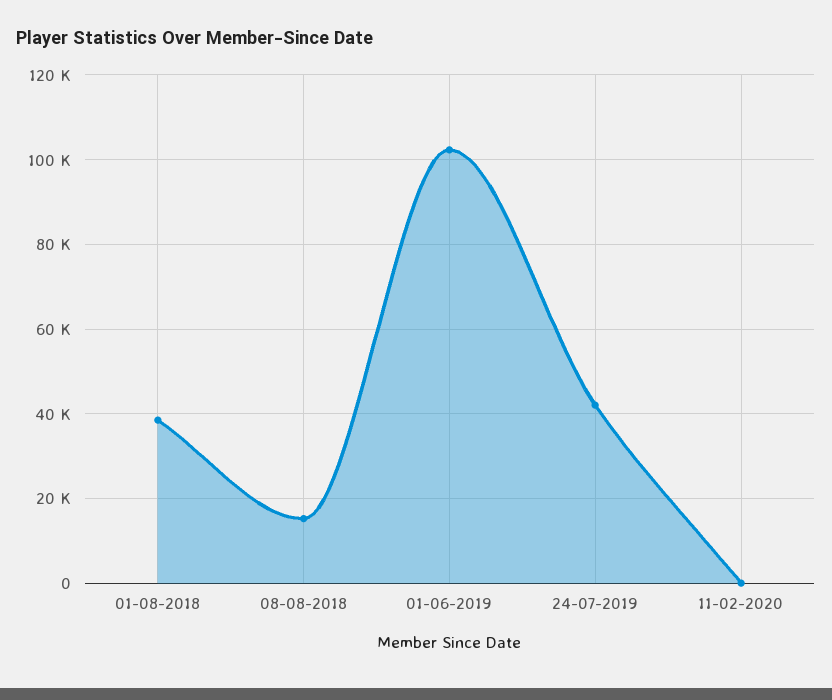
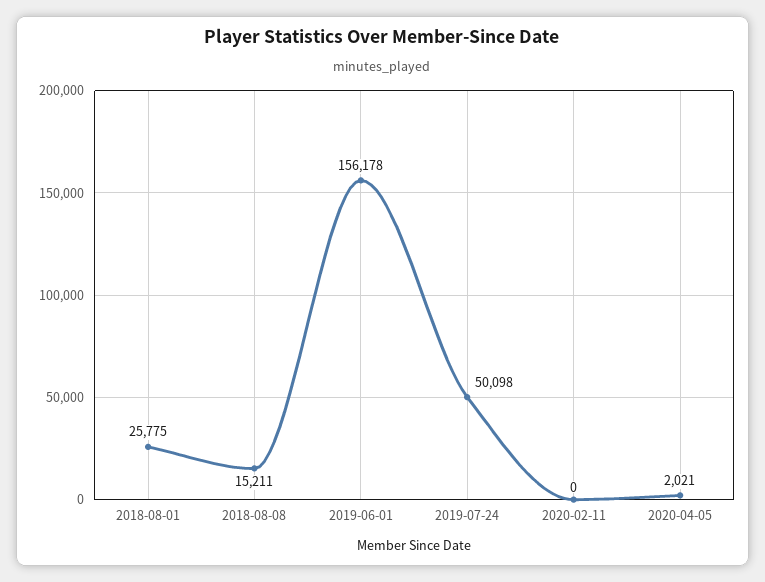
01-08-2018: 38000 -> 25775
01-06-2019: 102000 -> 156178
24-07-2019: 42000 -> 50098
2020-04-05: none -> 2021

